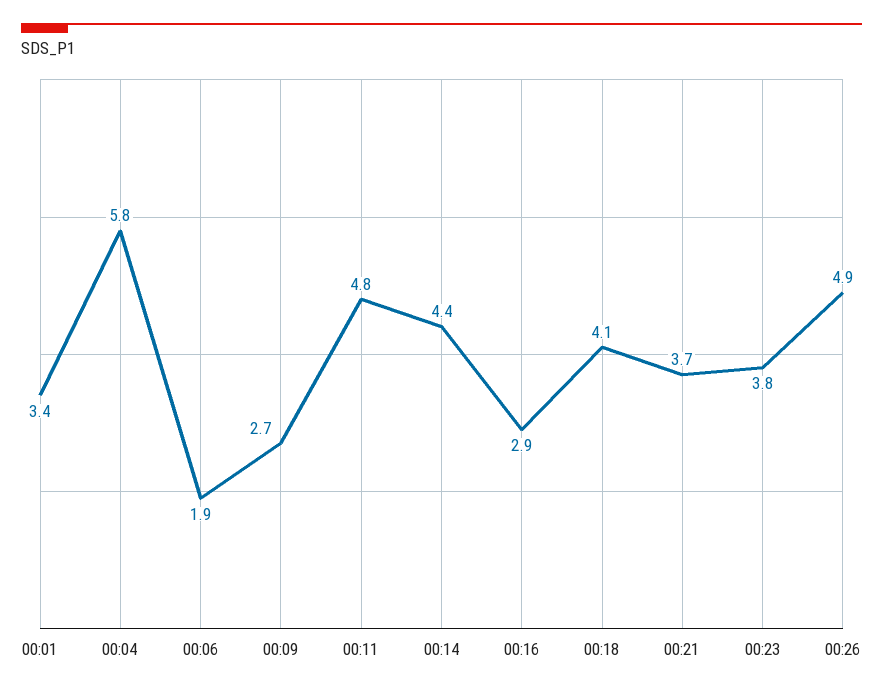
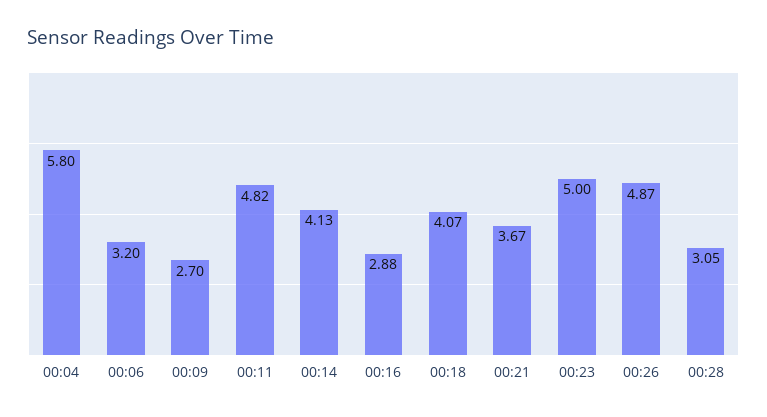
00:01: 3.4 -> none
00:06: 1.9 -> 3.2
00:14: 4.4 -> 4.13
00:23: 3.8 -> 5
00:28: none -> 3.05

